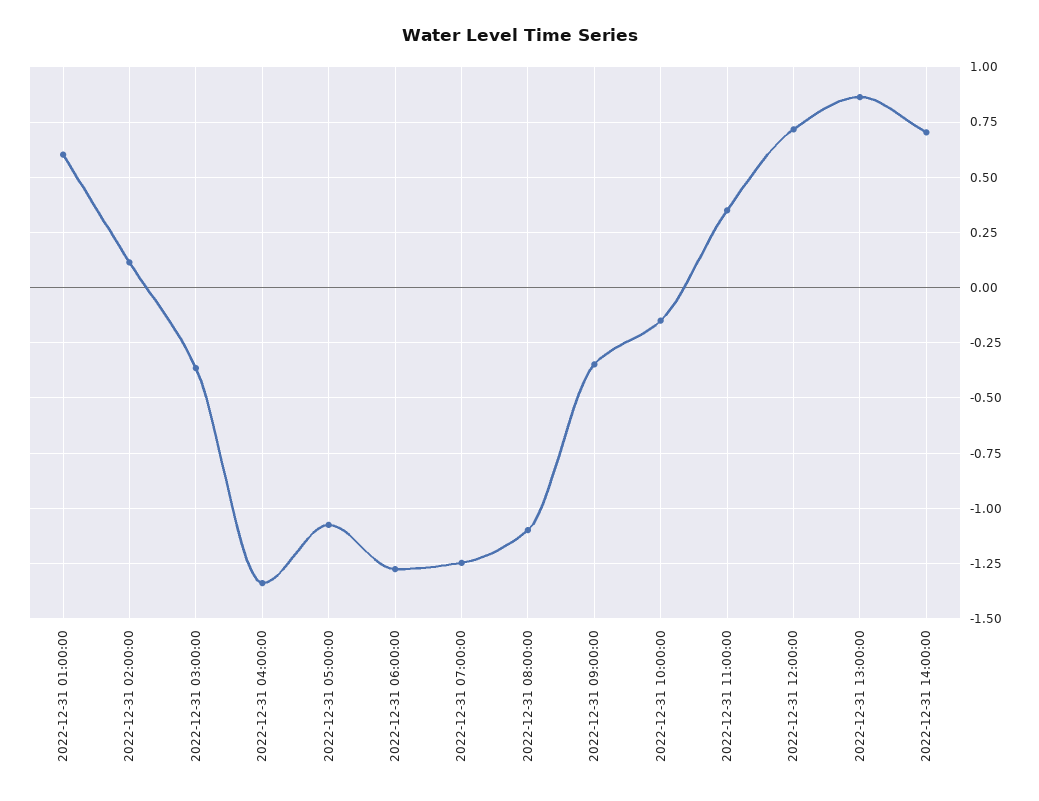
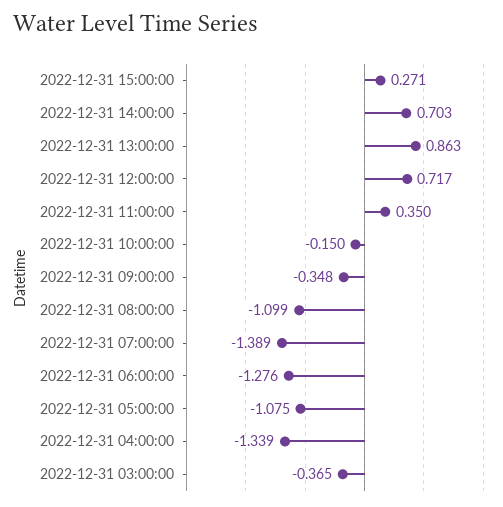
2022-12-31 01:00:00: 0.6 -> none
2022-12-31 02:00:00: 0.1 -> none
2022-12-31 07:00:00: -1.25 -> -1.389
2022-12-31 15:00:00: none -> 0.271

